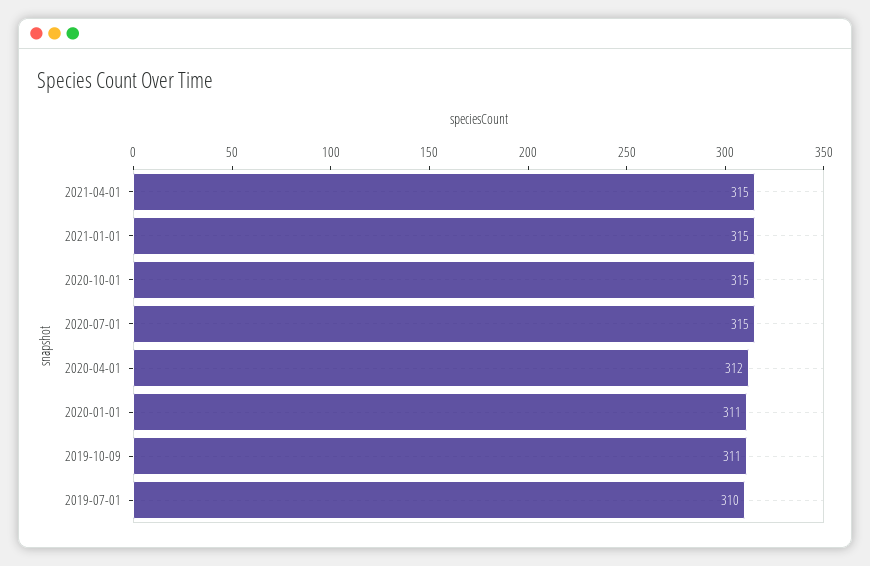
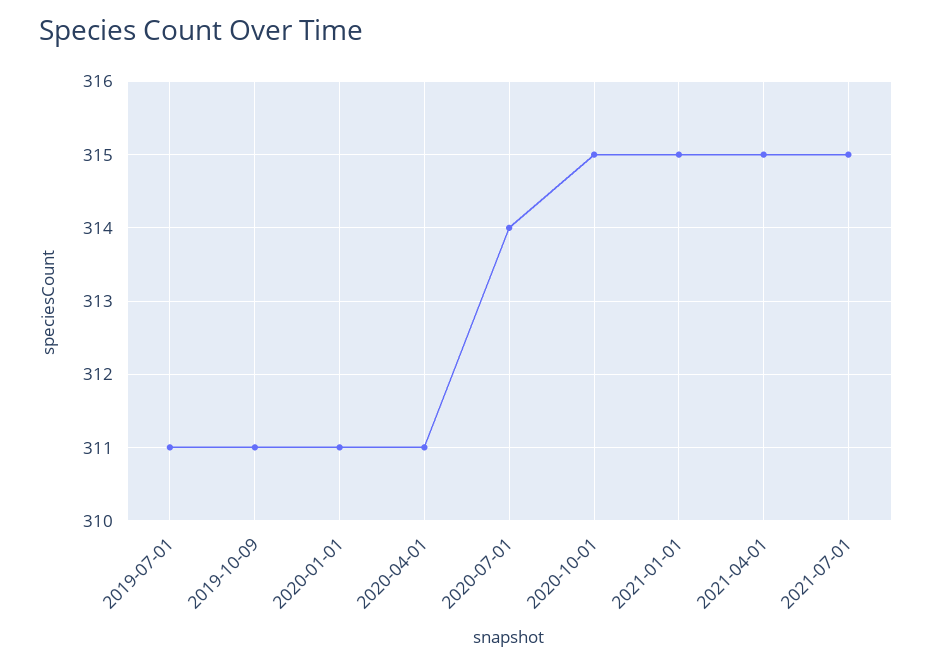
2020-07-01: 315 -> 314
2020-04-01: 312 -> 311
2019-07-01: 310 -> 311
2021-07-01: none -> 315

